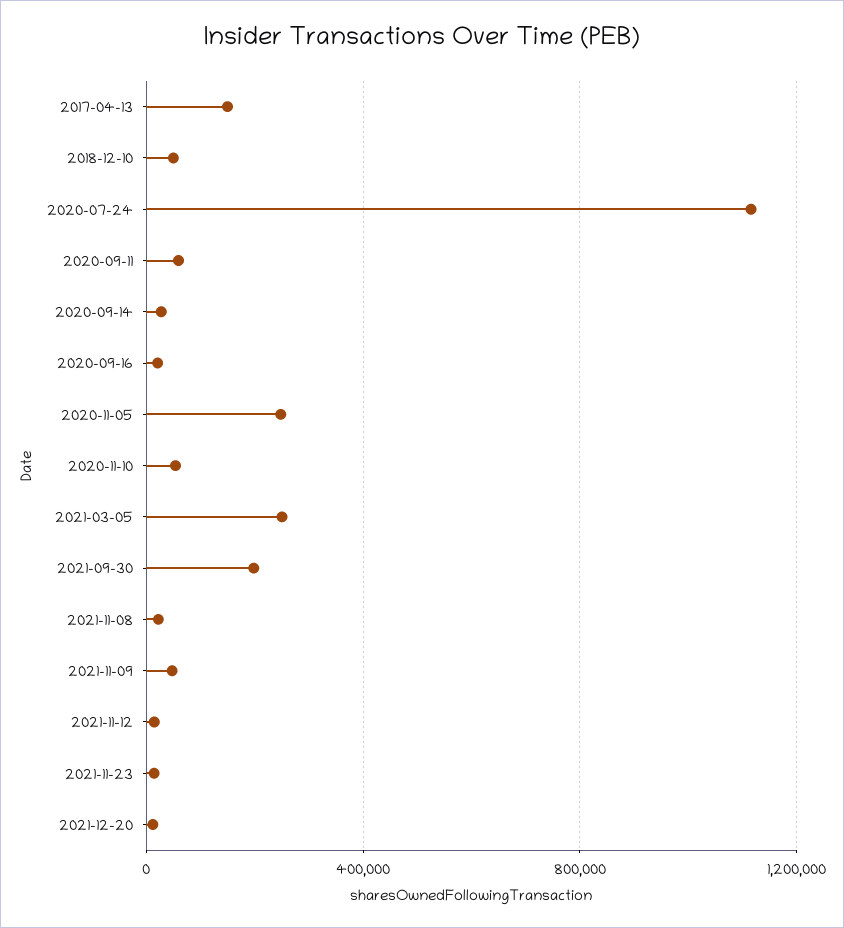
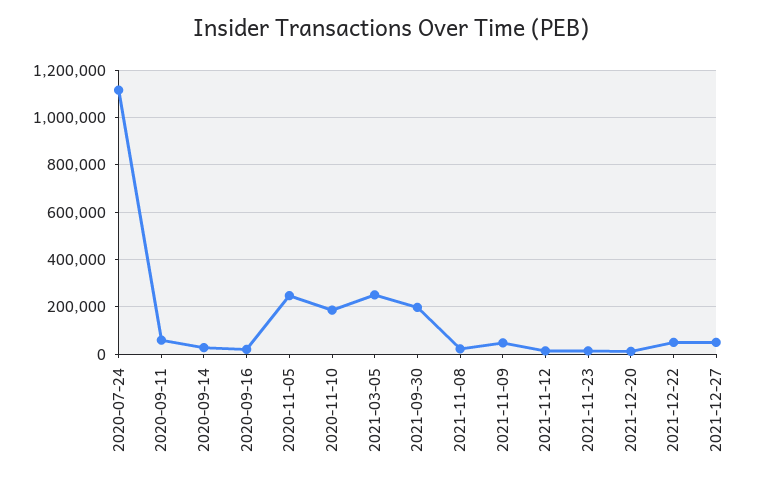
2017-04-13: 150000 -> none
2018-12-10: 50000 -> none
2020-11-10: 50000 -> 200000
2021-12-22: none -> 50000
2021-12-27: none -> 50000

